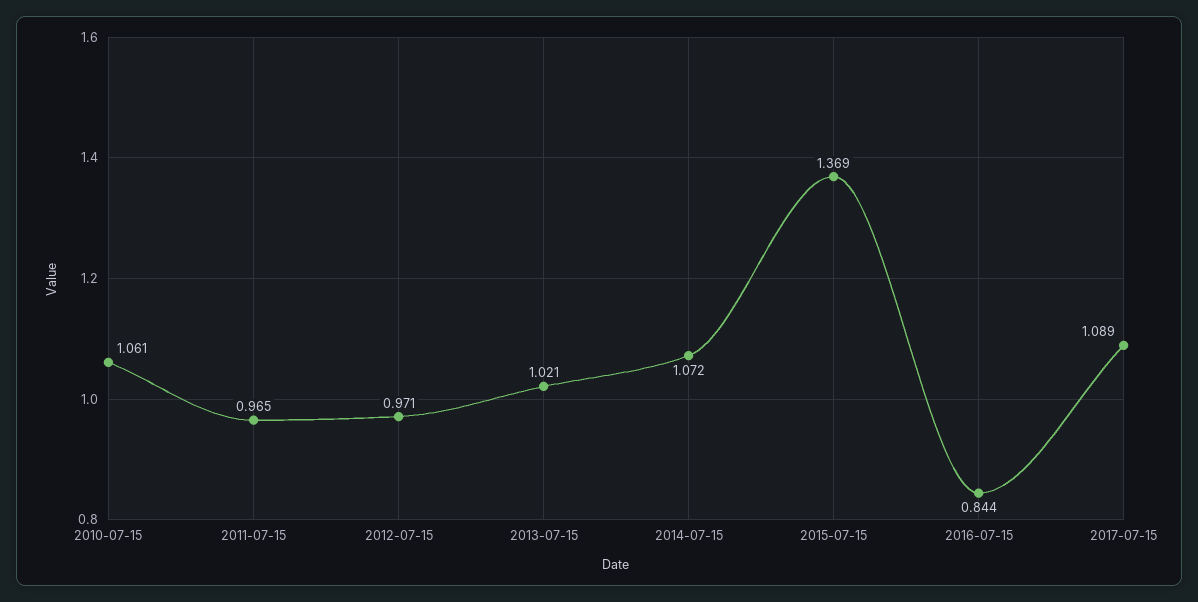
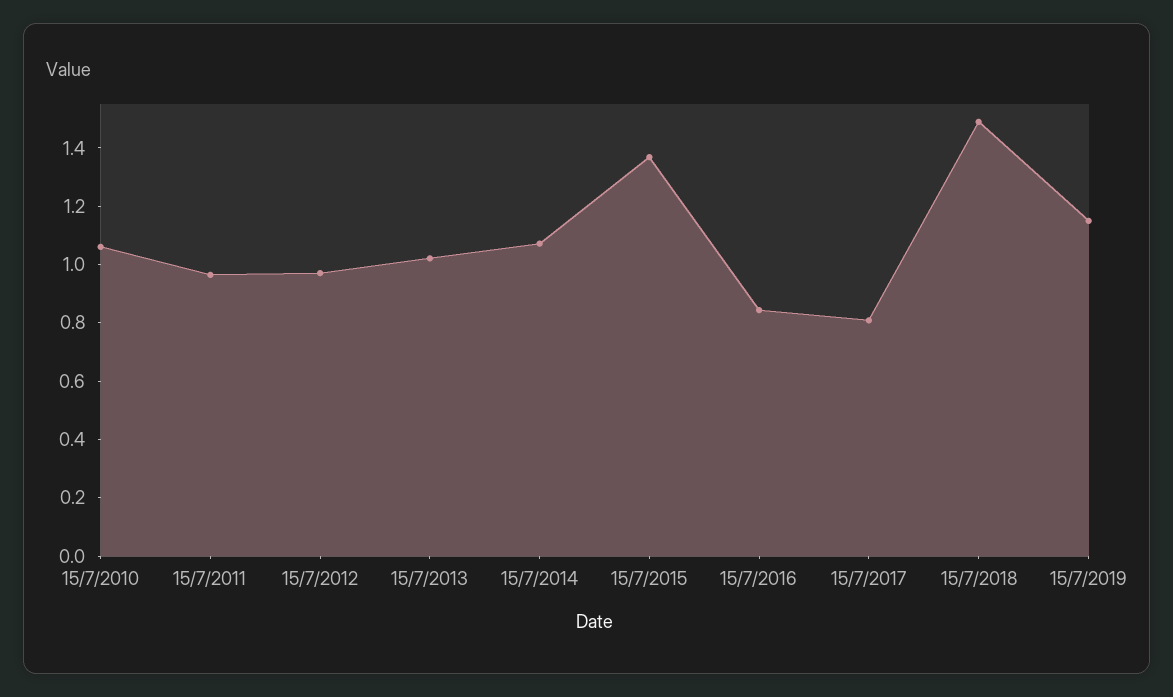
2017-07-15: 1.089 -> 0.8
15/7/2018: none -> 1.5
15/7/2019: none -> 1.15

